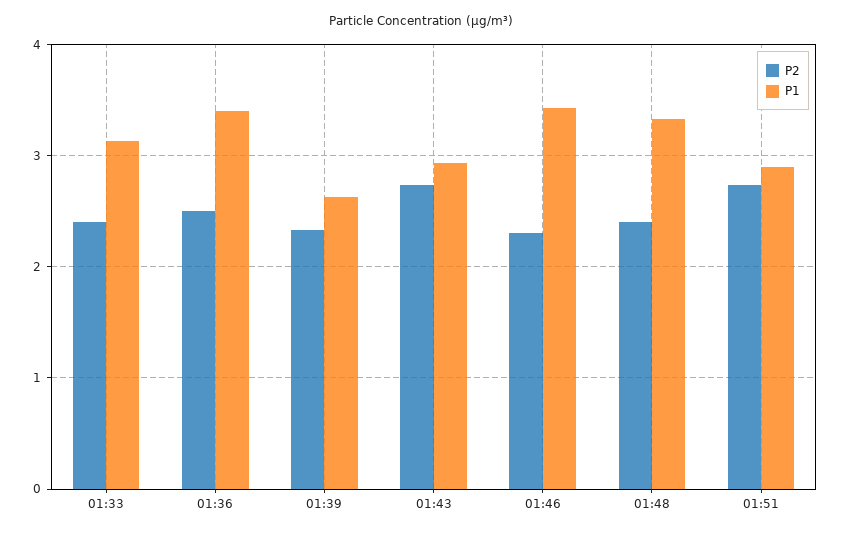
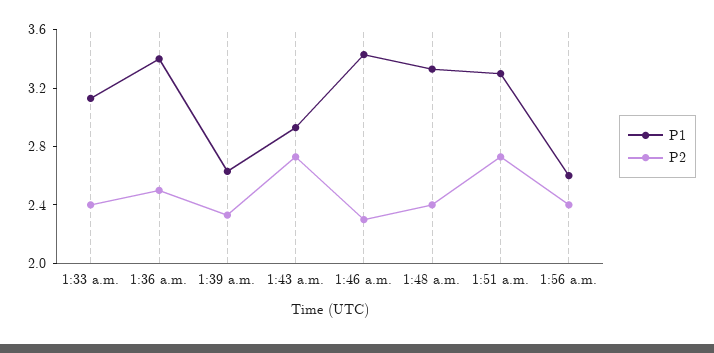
P1, 01:51: 2.9 -> 3.3
P1, 1:56 a.m.: none -> 2.6
P2, 1:56 a.m.: none -> 2.4

